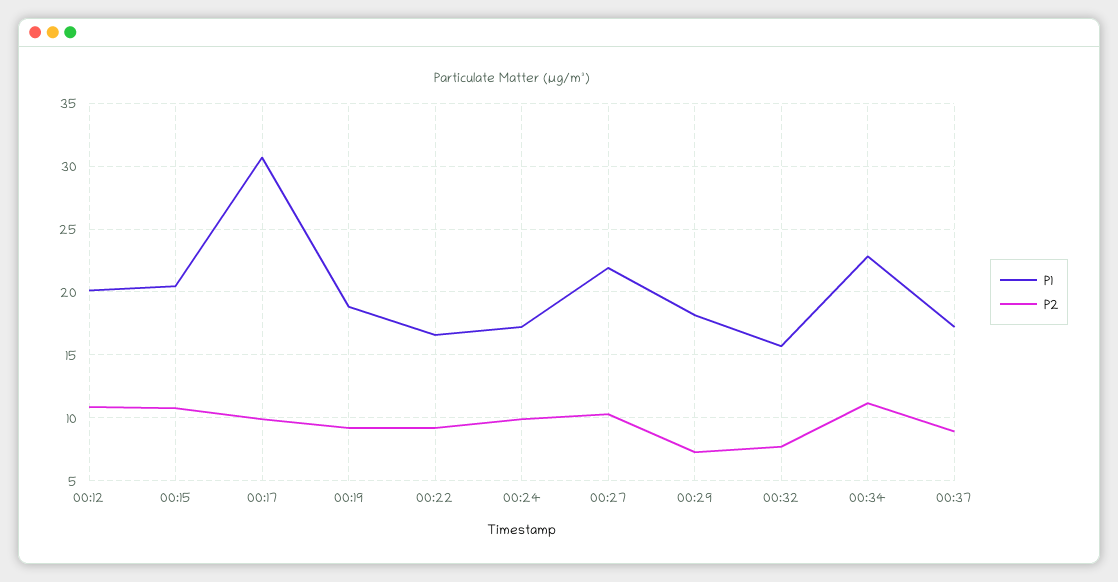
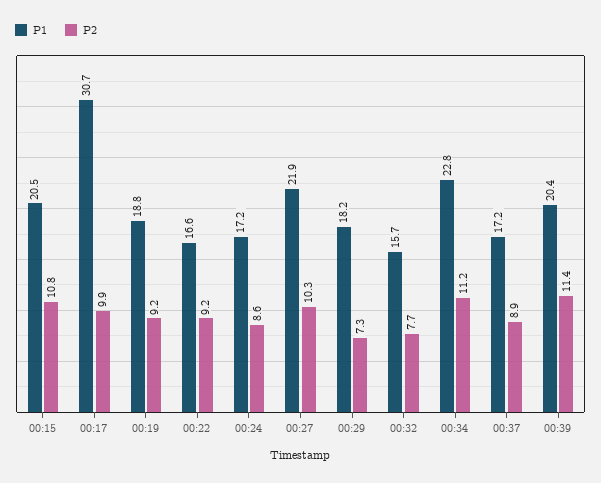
P1, 00:12: 20 -> none
P2, 00:12: 11 -> none
P2, 00:24: 10 -> 8.6
P1, 00:39: none -> 20.4
P2, 00:39: none -> 11.4

